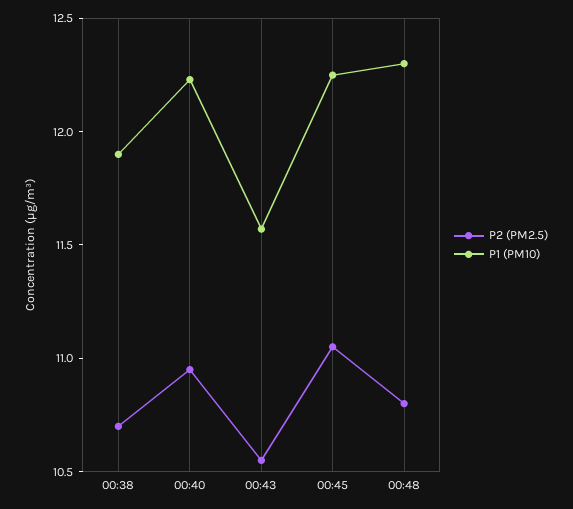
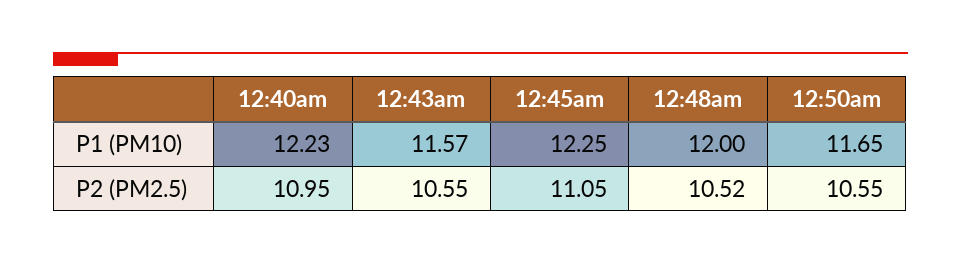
P2 (PM2.5), 00:38: 10.7 -> none
P1 (PM10), 00:38: 11.9 -> none
P2 (PM2.5), 00:48: 10.8 -> 10.52
P1 (PM10), 00:48: 12.3 -> 12
P1 (PM10), 12:50am: none -> 11.65
P2 (PM2.5), 12:50am: none -> 10.55

